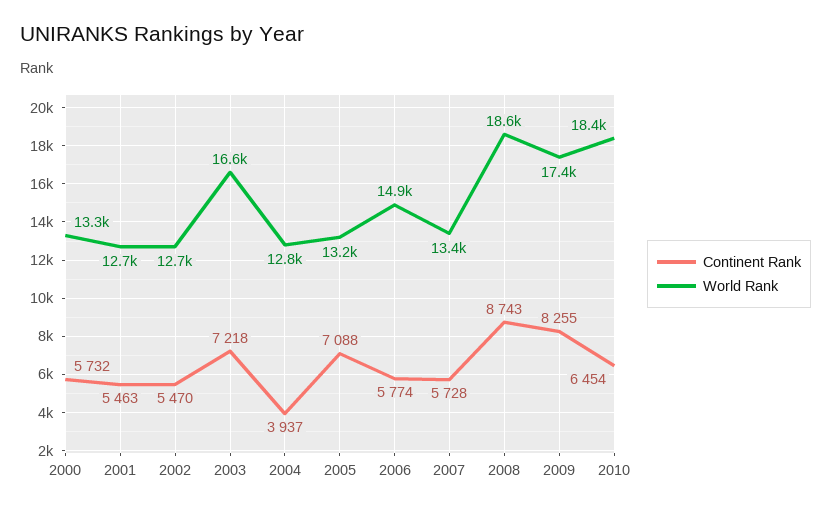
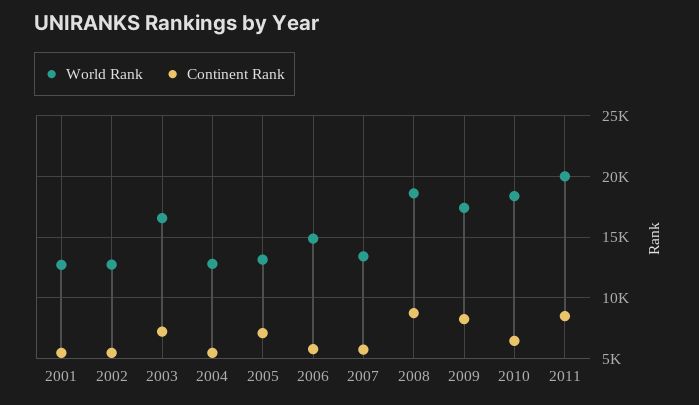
Continent Rank, 2000: 5732 -> none
World Rank, 2000: 13300 -> none
Continent Rank, 2004: 3937 -> 5500
World Rank, 2011: none -> 20000
Continent Rank, 2011: none -> 8500

